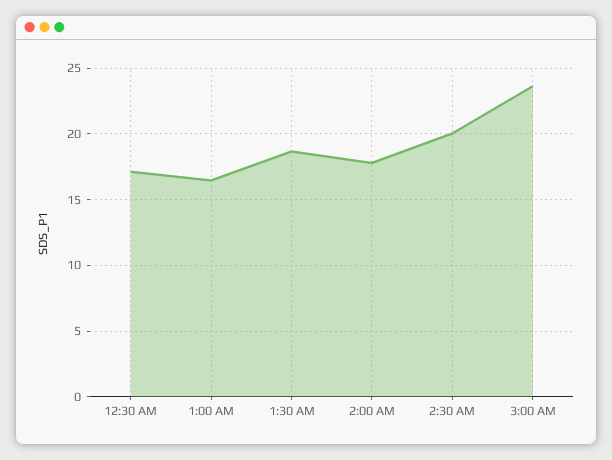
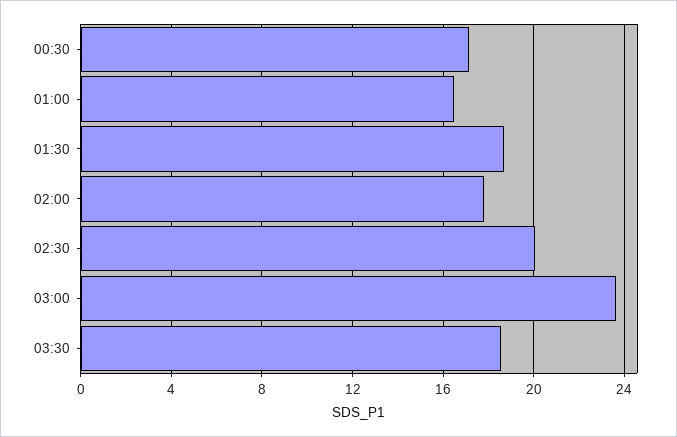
03:30: none -> 18.5

